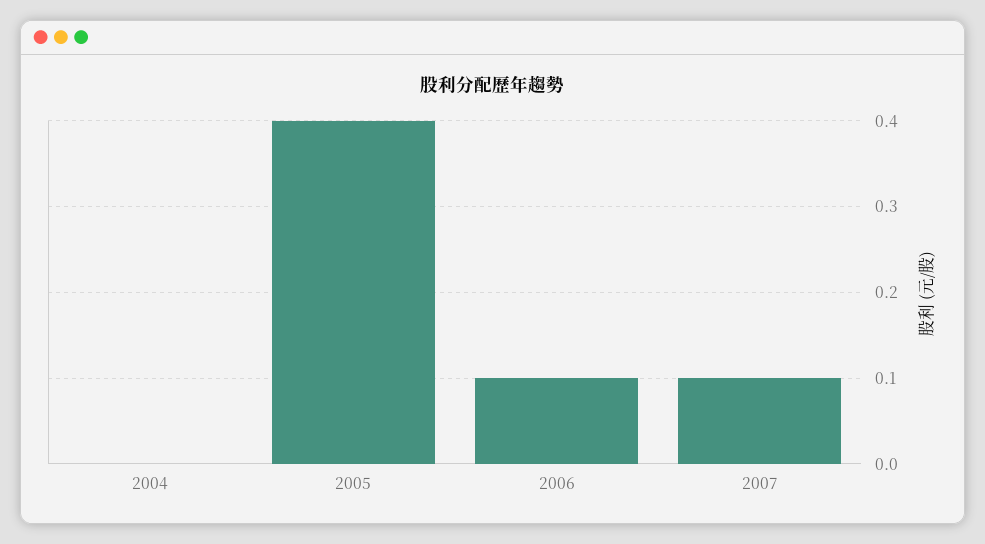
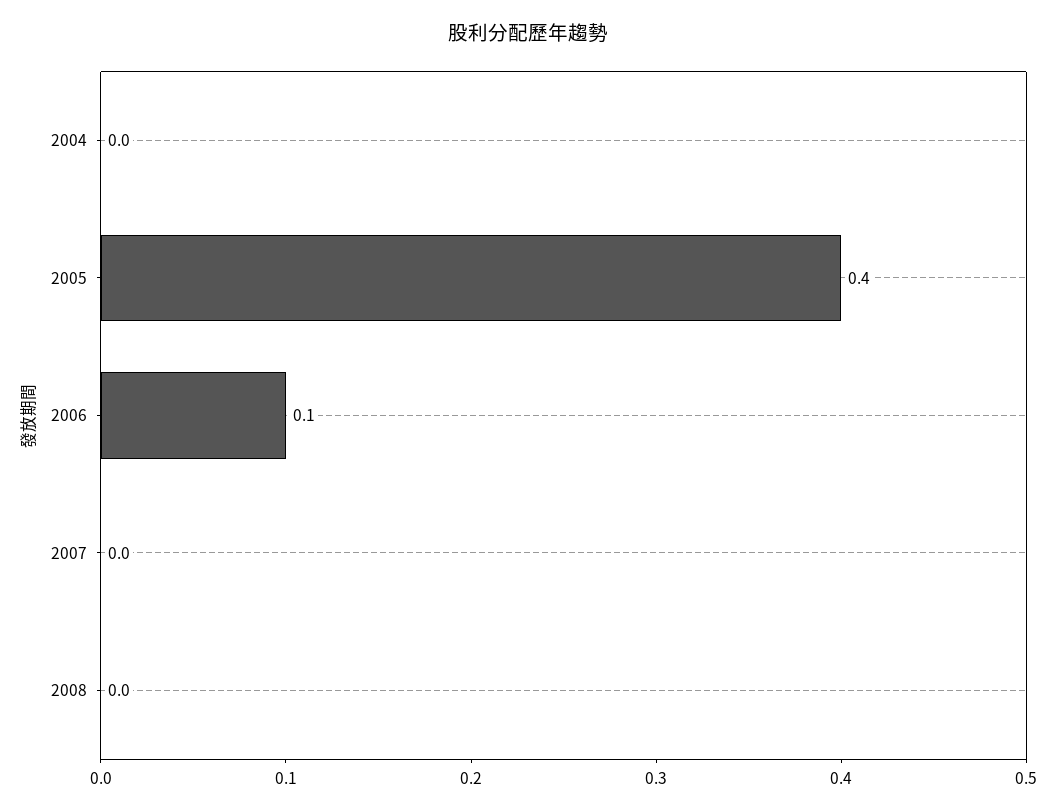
2007: 0.1 -> 0
2008: none -> 0

